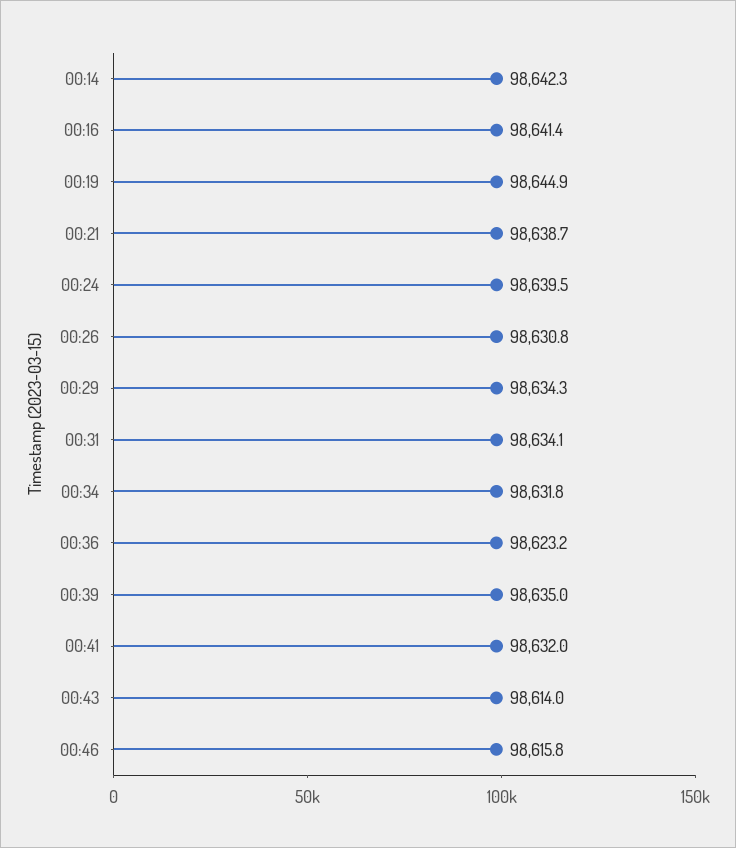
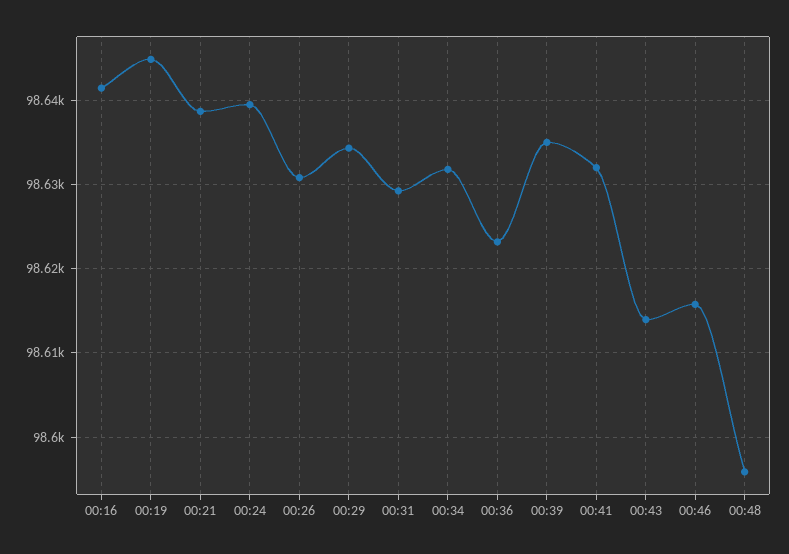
00:14: 98642.3 -> none
00:31: 98634.1 -> 98629
00:48: none -> 98596

